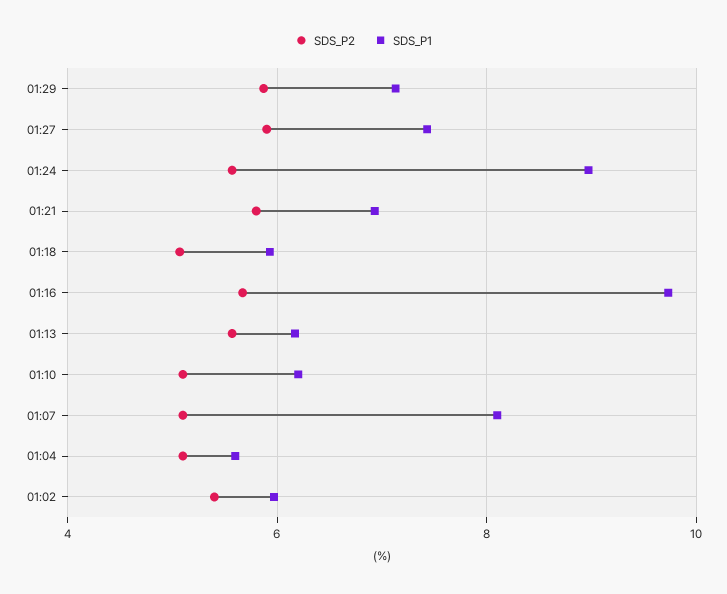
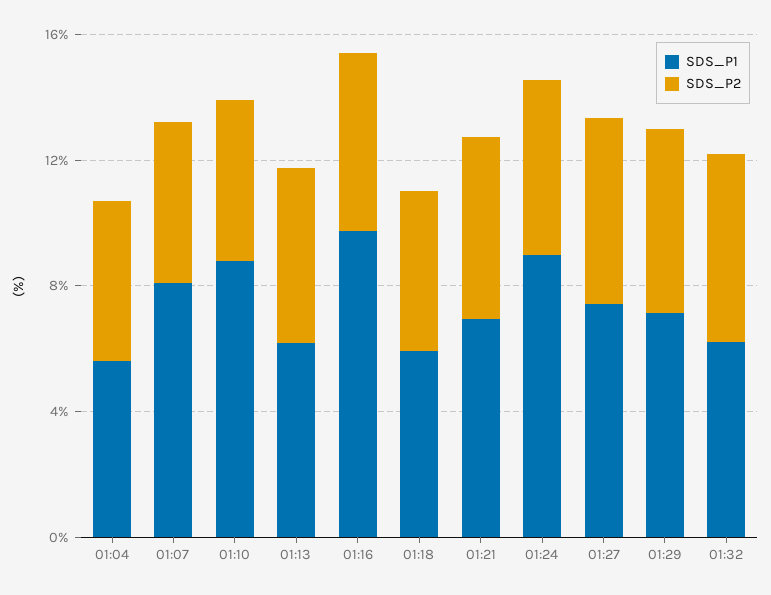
SDS_P1, 01:10: 6.2 -> 9
SDS_P2, 01:02: 5.4 -> none
SDS_P1, 01:02: 6 -> none
SDS_P1, 01:32: none -> 6
SDS_P2, 01:32: none -> 6

